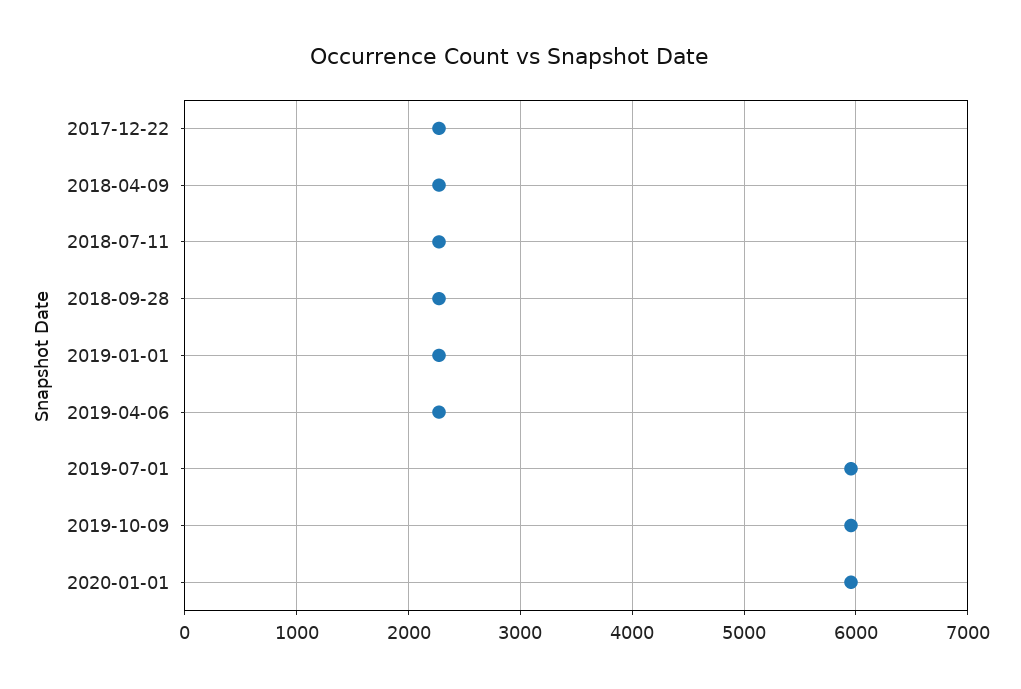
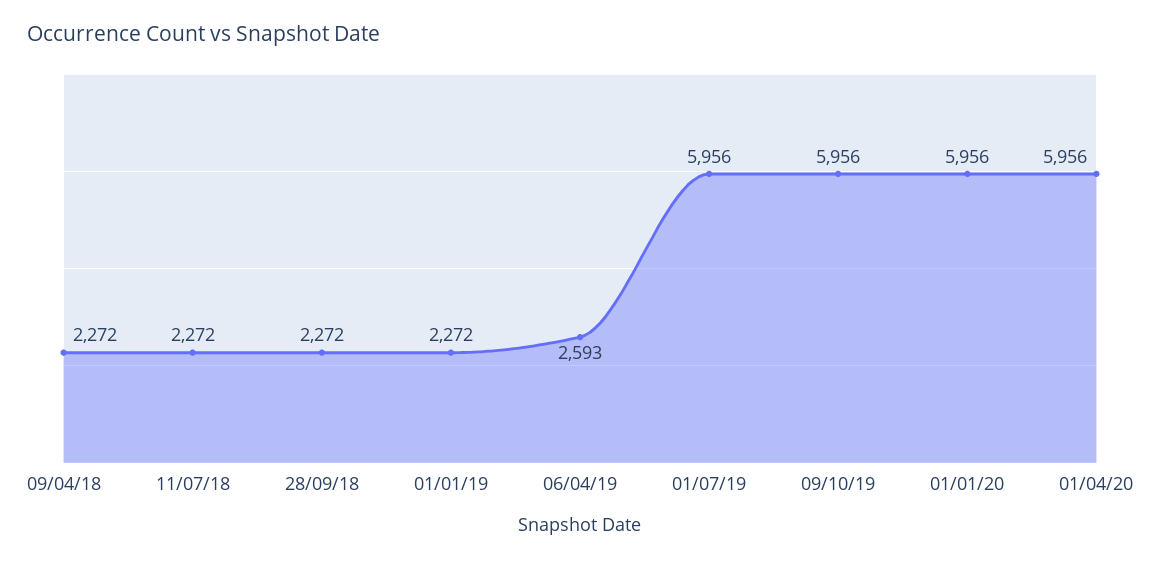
2017-12-22: 2300 -> none
2019-04-06: 2300 -> 2593
01/04/20: none -> 5956

